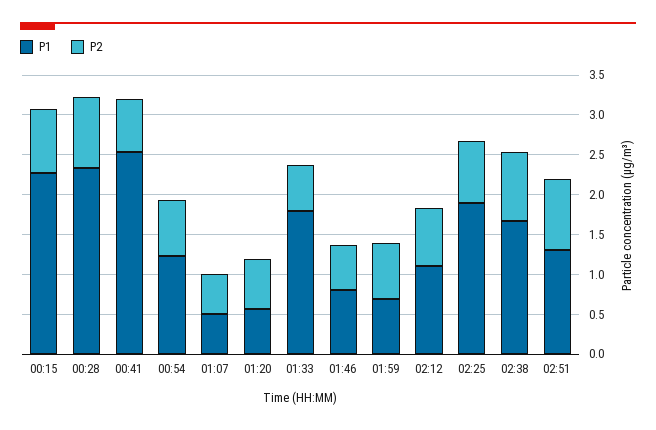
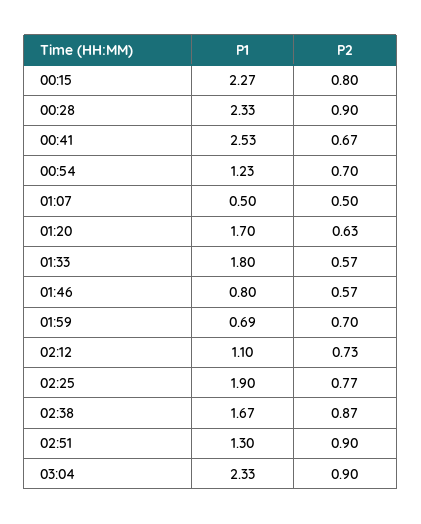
P1, 01:20: 0.5 -> 1.7
P1, 03:04: none -> 2.33
P2, 03:04: none -> 0.9

